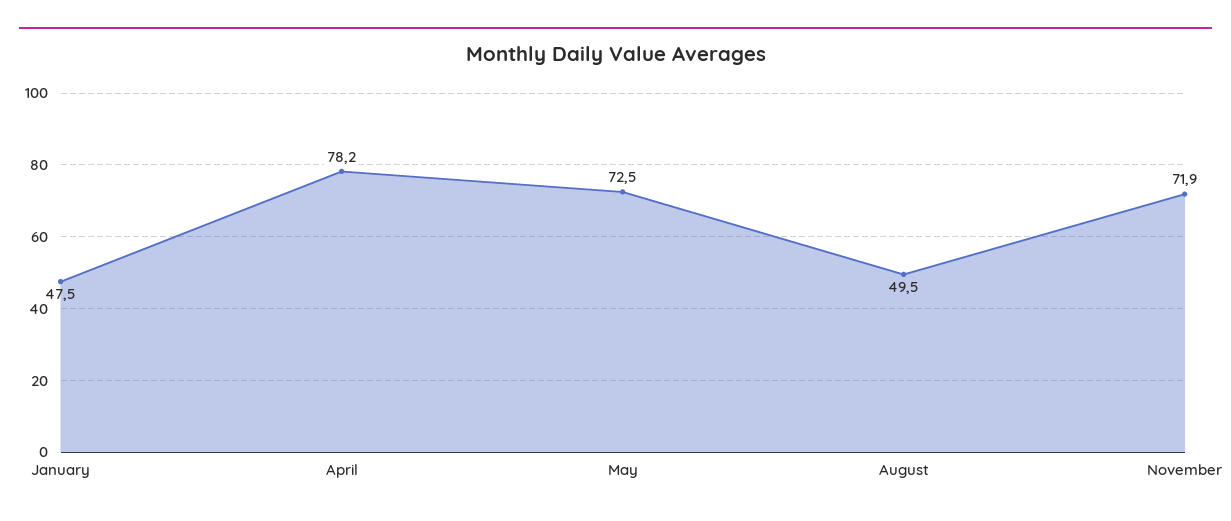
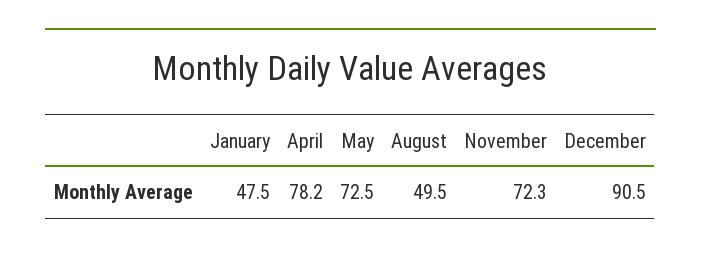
November: 71.9 -> 72.3
December: none -> 90.5

